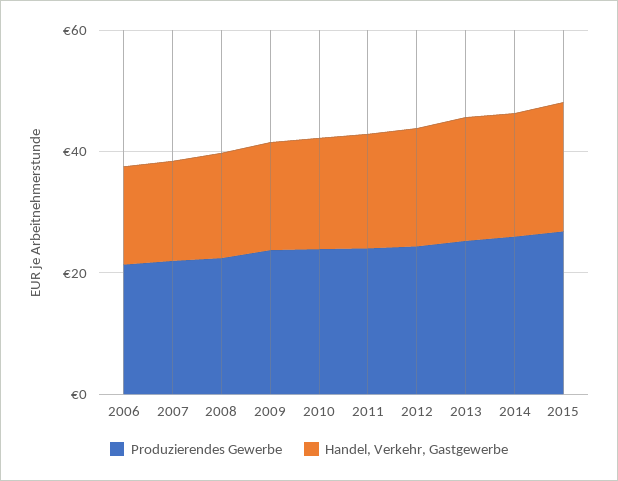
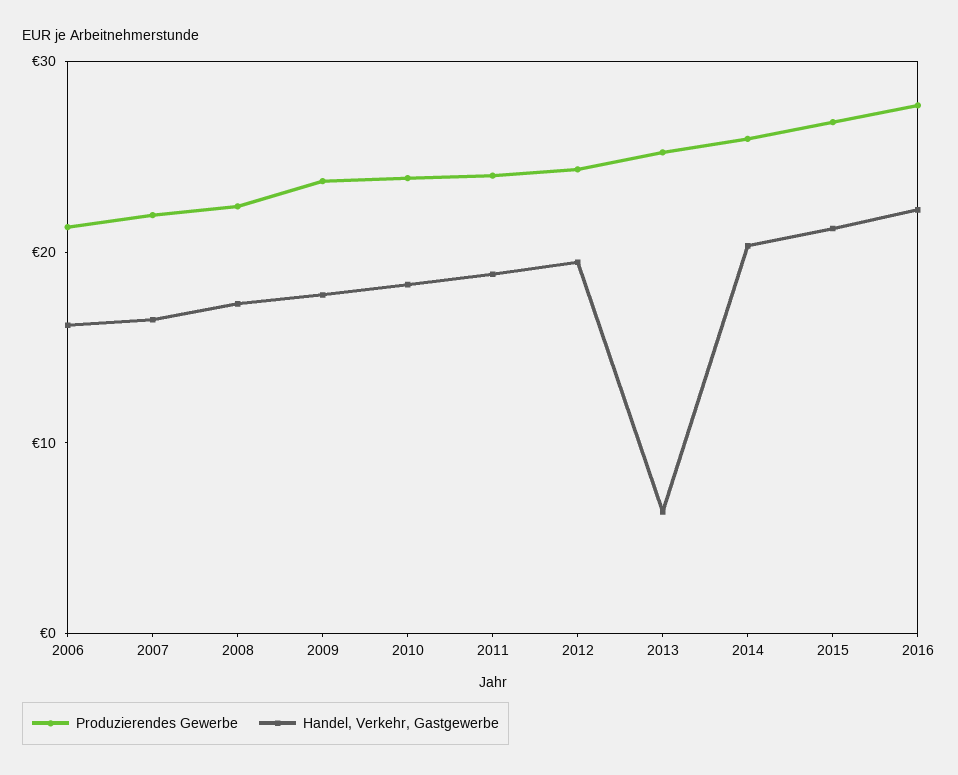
Handel, Verkehr, Gastgewerbe, 2013: 20 -> 6
Produzierendes Gewerbe, 2016: none -> 28
Handel, Verkehr, Gastgewerbe, 2016: none -> 22

